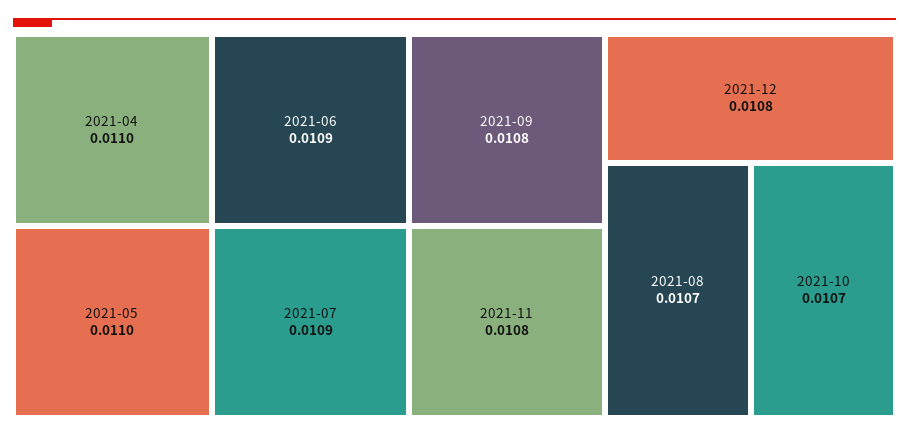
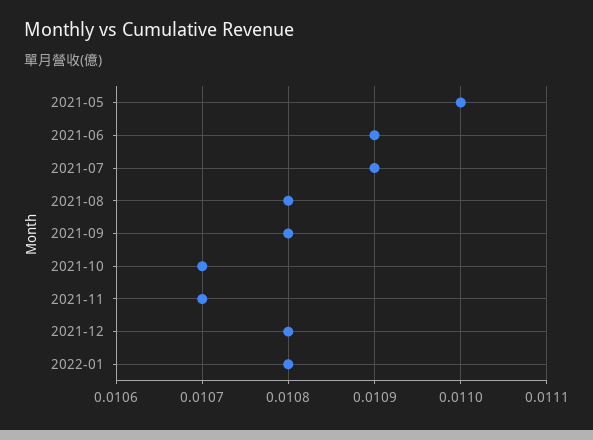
2021-04: 0.011 -> none
2021-11: 0.0108 -> 0.0107
2021-08: 0.0107 -> 0.0108
2022-01: none -> 0.0108

